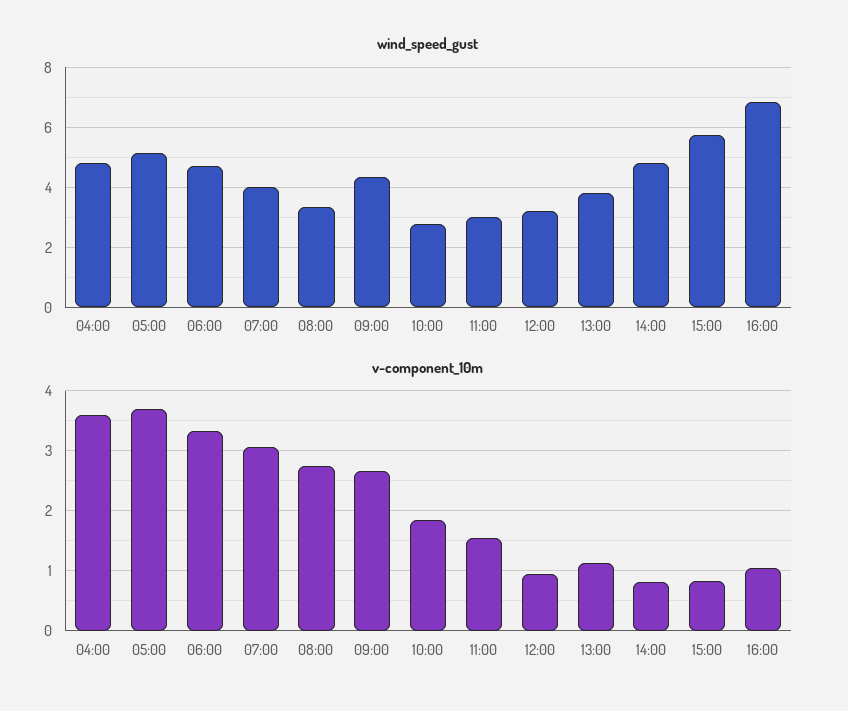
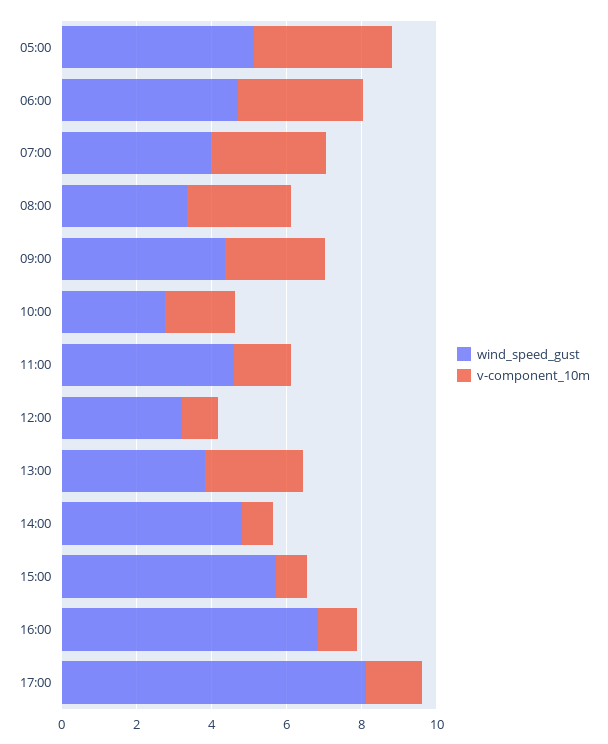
wind_speed_gust, 04:00: 4.8 -> none
wind_speed_gust, 11:00: 3 -> 4.5
v-component_10m, 04:00: 3.6 -> none
v-component_10m, 13:00: 1.1 -> 2.5
wind_speed_gust, 17:00: none -> 8
v-component_10m, 17:00: none -> 1.5

